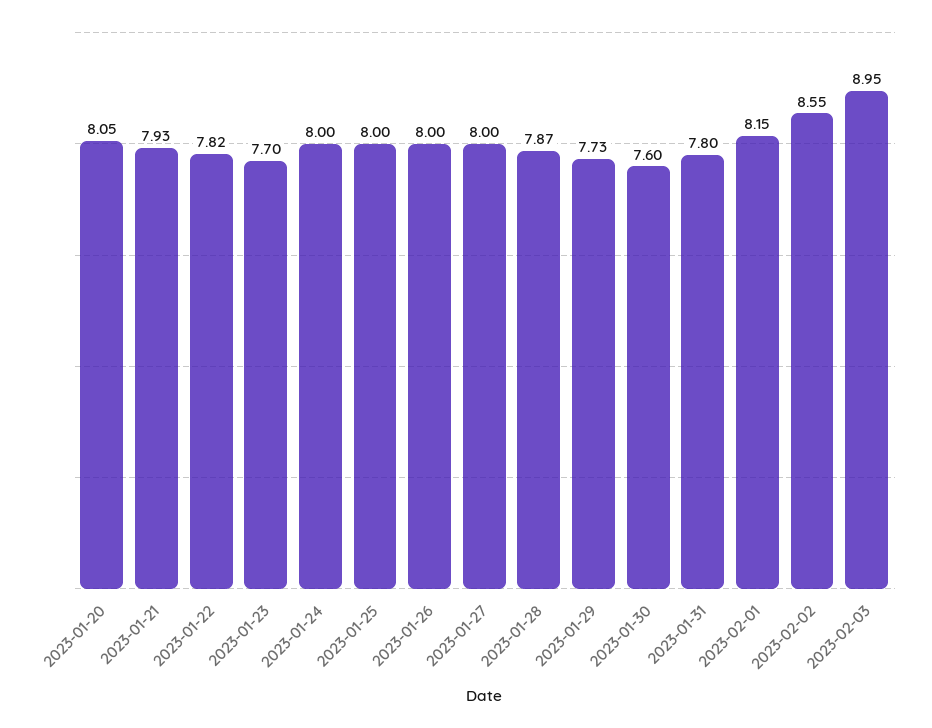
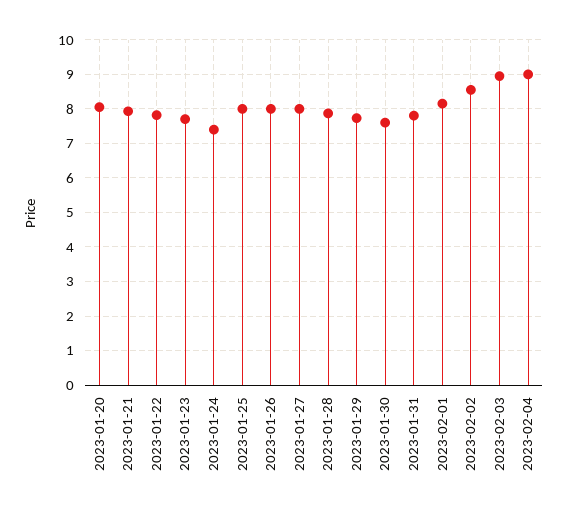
2023-01-24: 8 -> 7.4
2023-02-04: none -> 9

